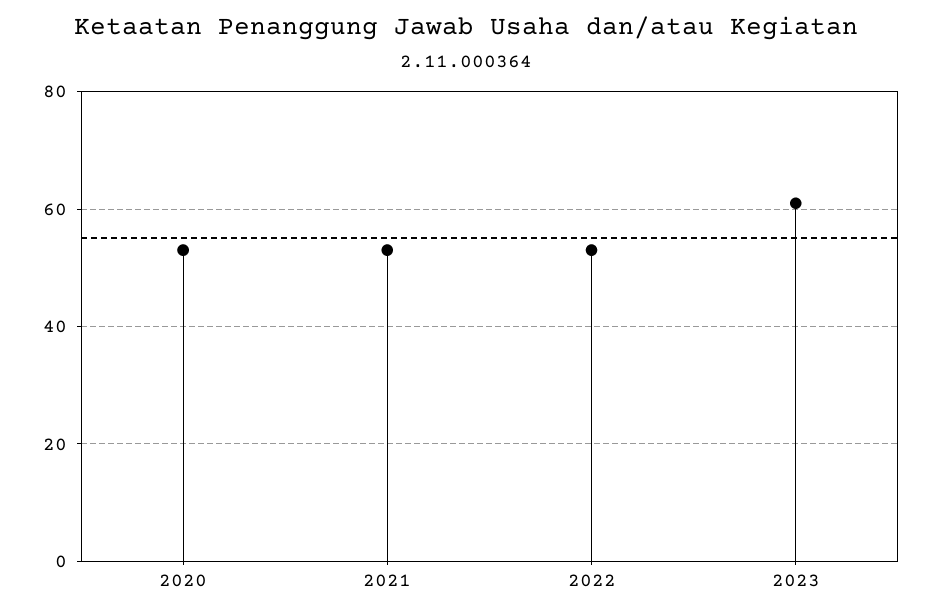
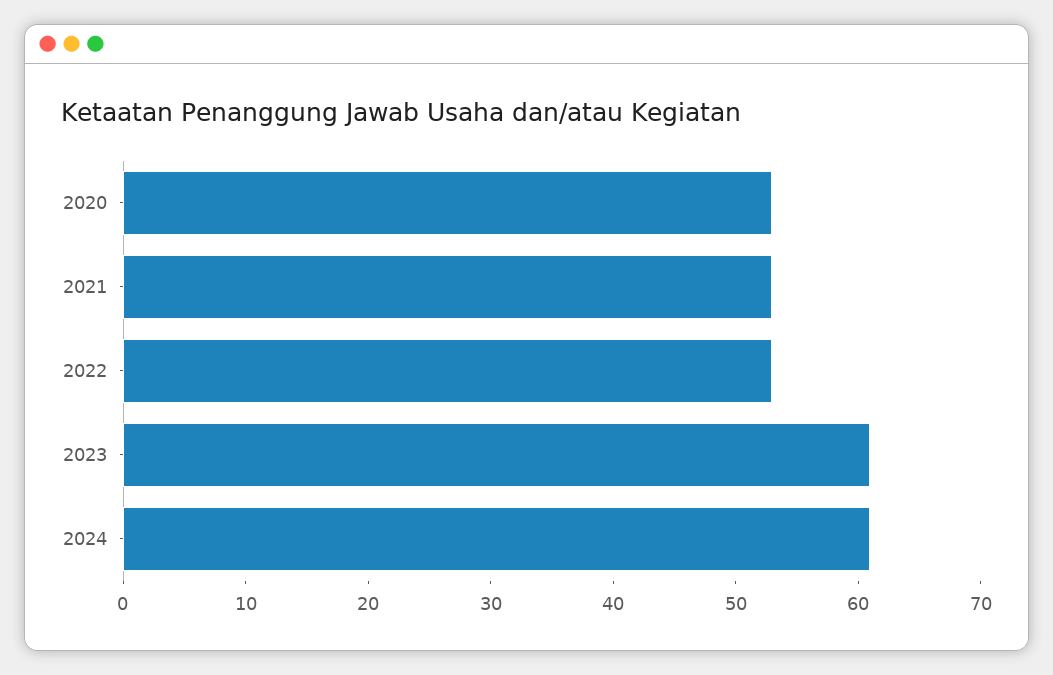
2024: none -> 61

